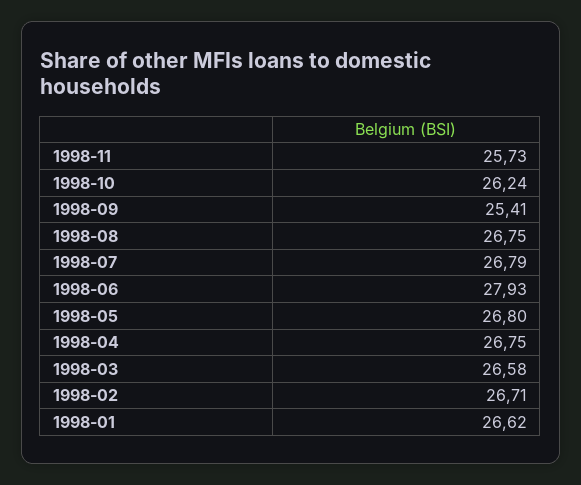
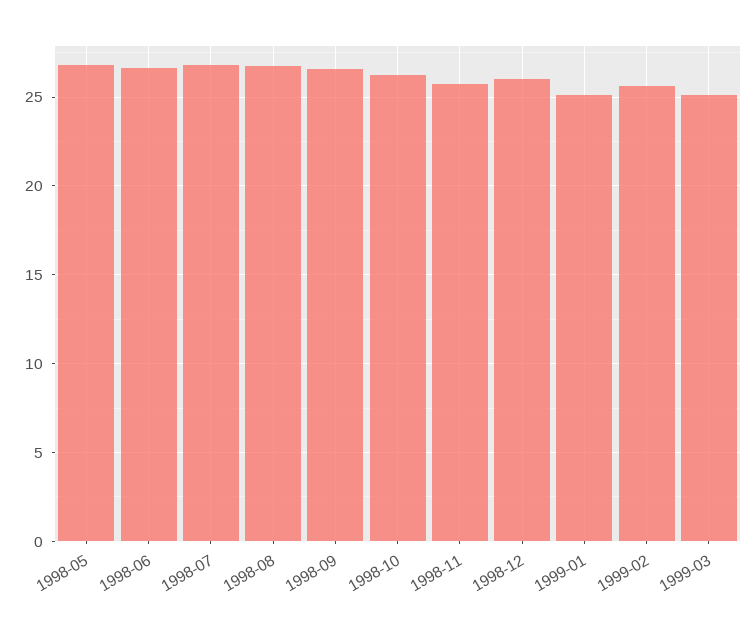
1998-09: 25.41 -> 26.5
1998-06: 27.93 -> 26.5
1998-04: 26.75 -> none
1998-03: 26.58 -> none
1998-02: 26.71 -> none
1998-01: 26.62 -> none
1998-12: none -> 26
1999-01: none -> 25
1999-02: none -> 25.5
1999-03: none -> 25

